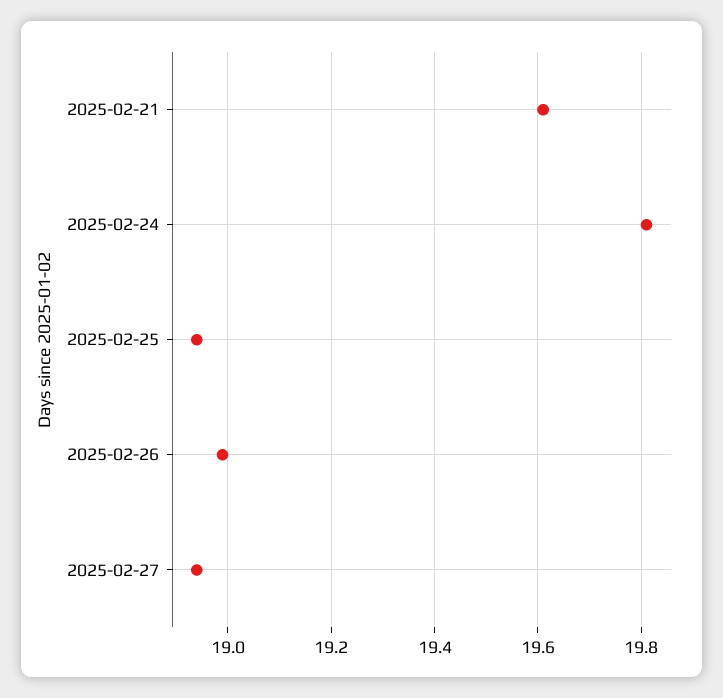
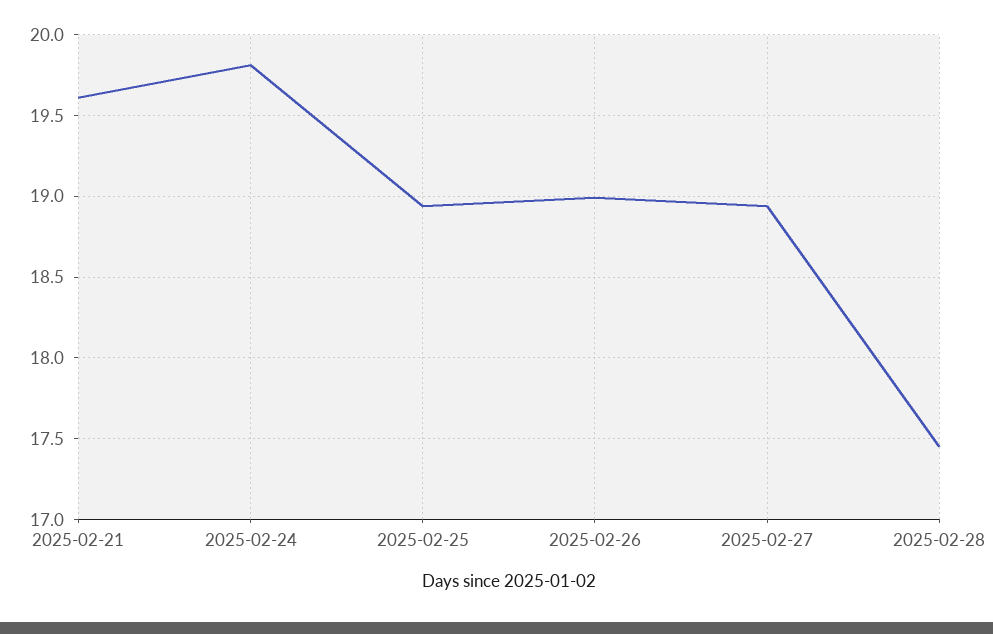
2025-02-28: none -> 17.45

